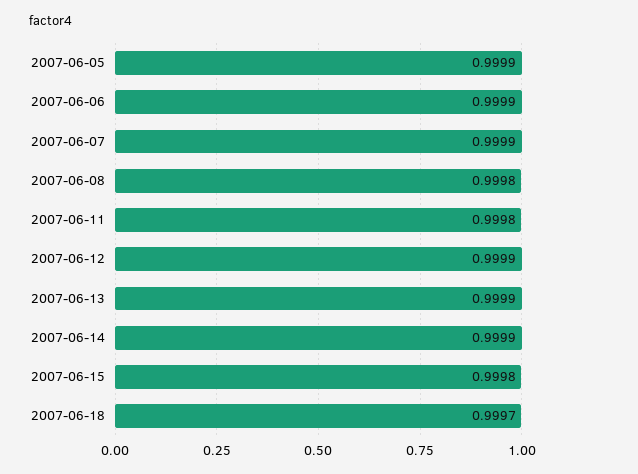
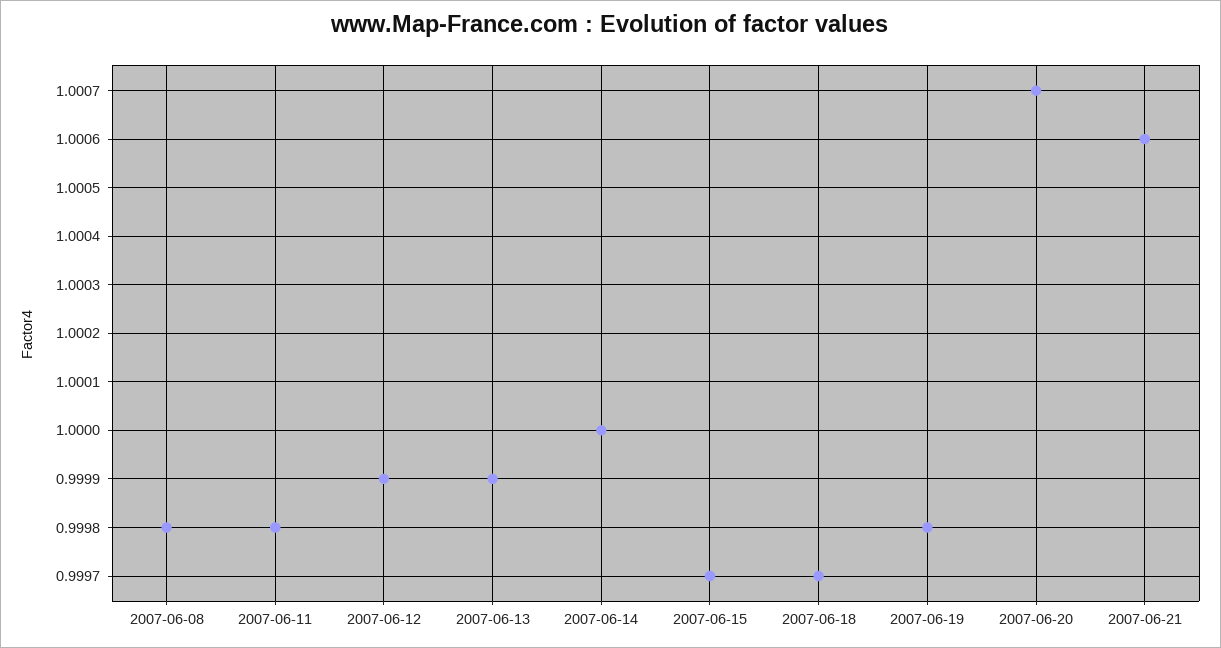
2007-06-05: 0.9999 -> none
2007-06-06: 0.9999 -> none
2007-06-07: 0.9999 -> none
2007-06-14: 0.9999 -> 1
2007-06-15: 0.9998 -> 0.9997
2007-06-19: none -> 0.9998
2007-06-20: none -> 1.0007
2007-06-21: none -> 1.0006

